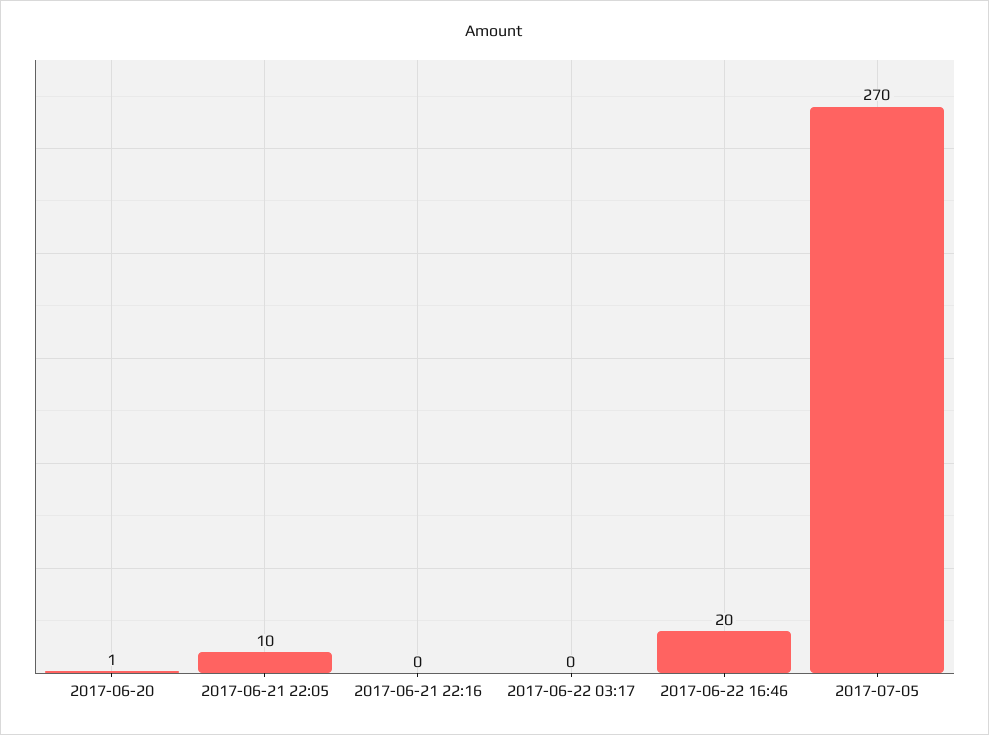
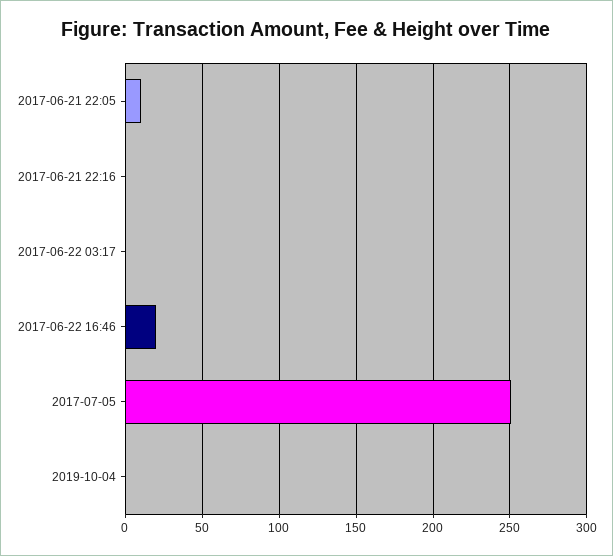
2017-06-20: 1 -> none
2017-07-05: 270 -> 250
2019-10-04: none -> 0

